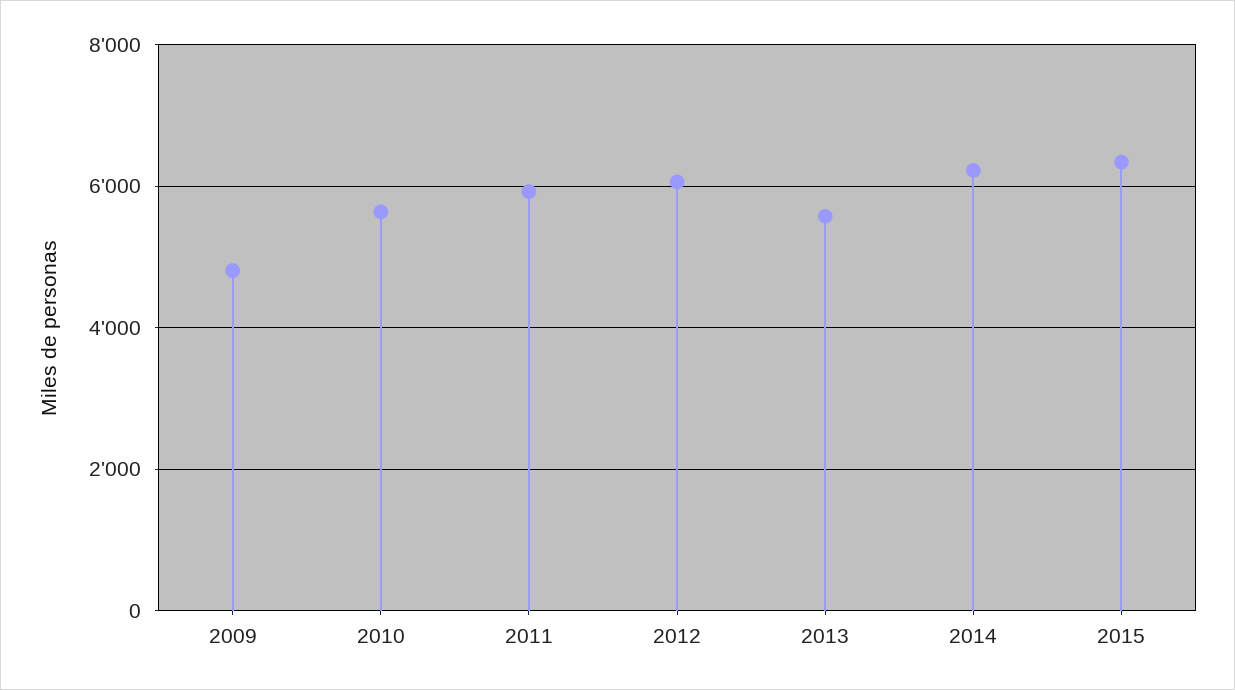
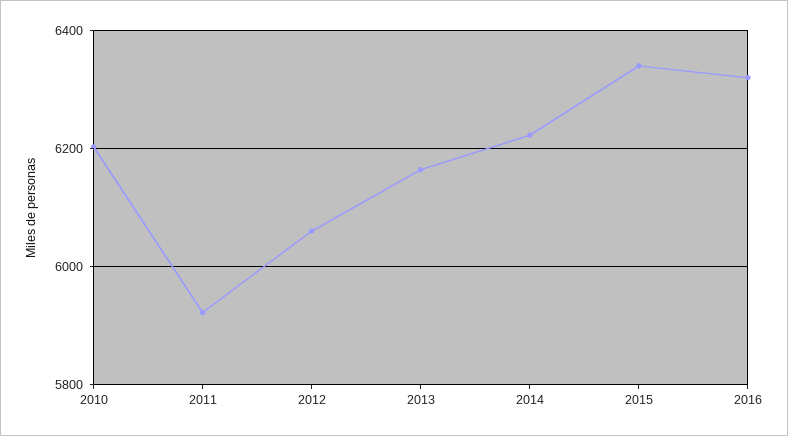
2009: 4800 -> none
2010: 5600 -> 6200
2013: 5600 -> 6160
2016: none -> 6320

